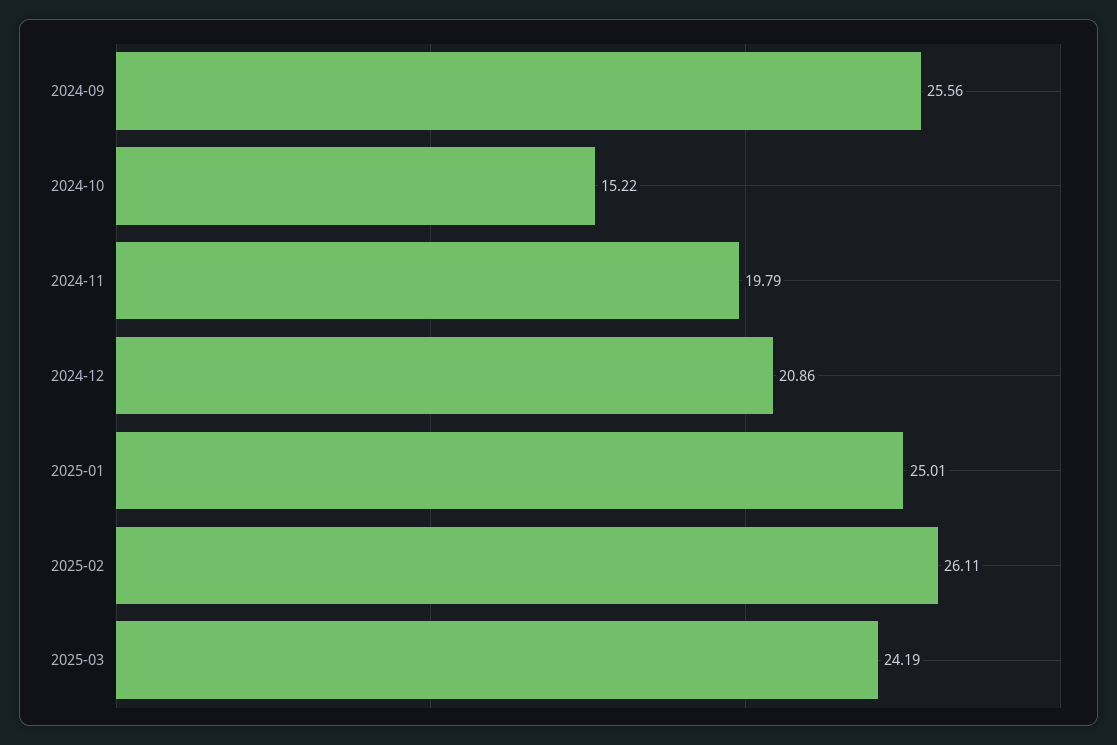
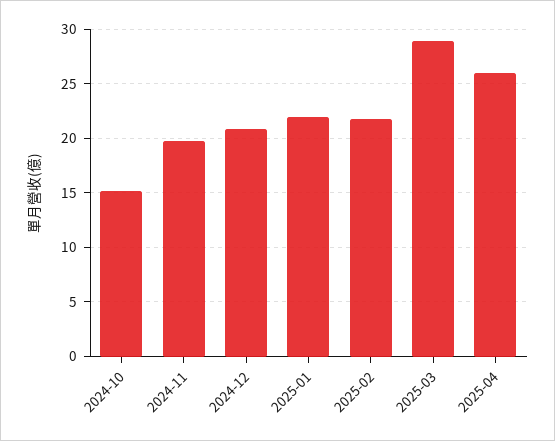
2024-09: 25.56 -> none
2025-01: 25.01 -> 22
2025-02: 26.11 -> 22
2025-03: 24.19 -> 29
2025-04: none -> 26

